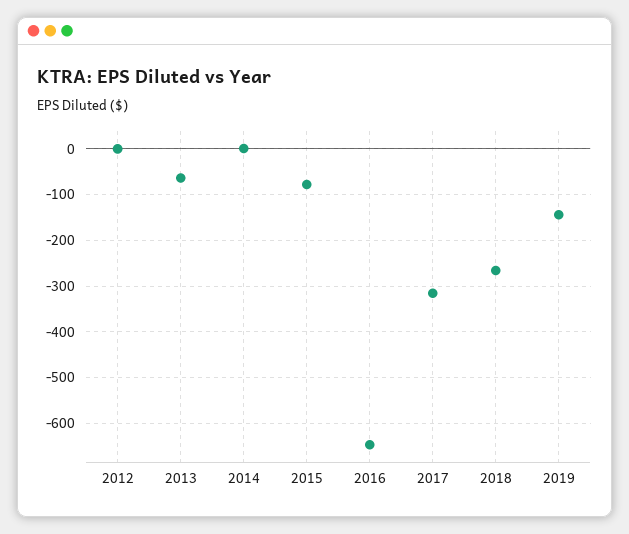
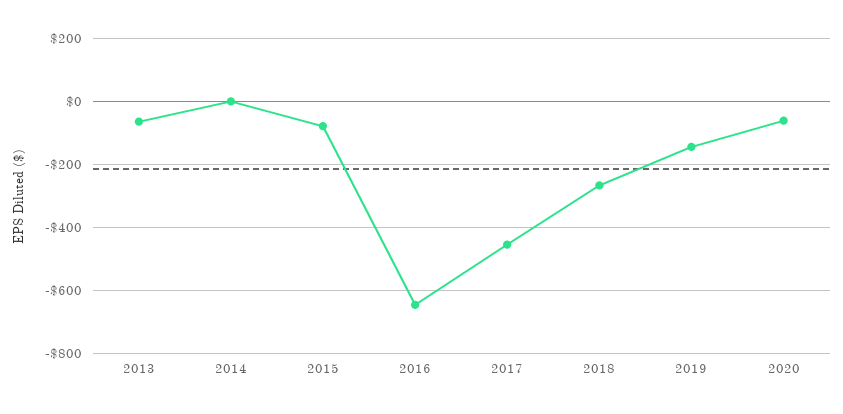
2012: 0 -> none
2017: -320 -> -460
2020: none -> -60

